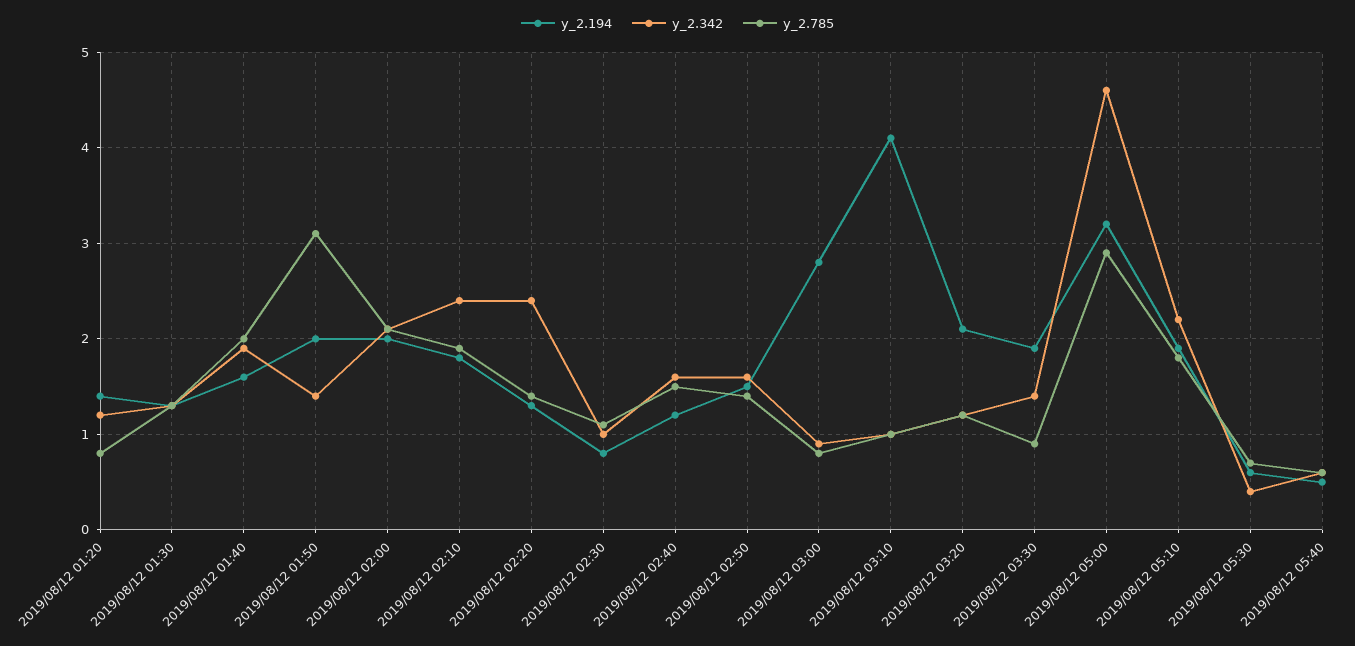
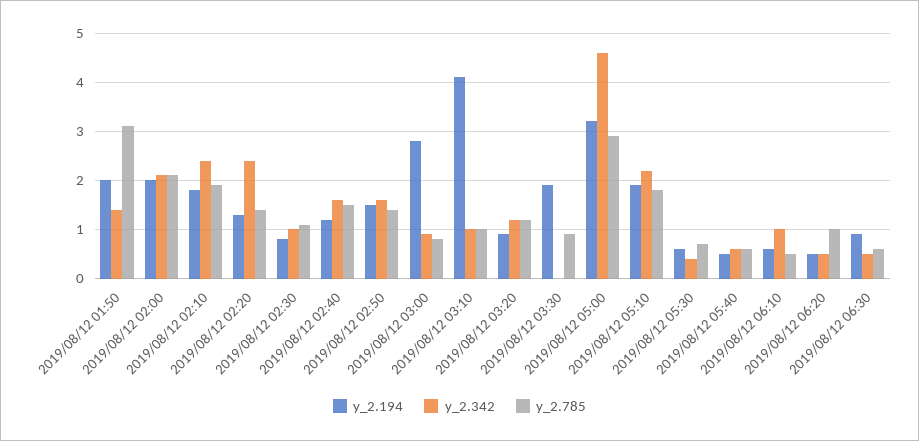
y_2.194, 2019/08/12 01:20: 1.4 -> none
y_2.342, 2019/08/12 01:20: 1.2 -> none
y_2.785, 2019/08/12 01:20: 0.8 -> none
y_2.194, 2019/08/12 01:30: 1.3 -> none
y_2.342, 2019/08/12 01:30: 1.3 -> none
y_2.785, 2019/08/12 01:30: 1.3 -> none
y_2.194, 2019/08/12 01:40: 1.6 -> none
y_2.342, 2019/08/12 01:40: 1.9 -> none
y_2.785, 2019/08/12 01:40: 2 -> none
y_2.194, 2019/08/12 03:20: 2.1 -> 1
y_2.342, 2019/08/12 03:30: 1.4 -> 0
y_2.194, 2019/08/12 06:10: none -> 0.5
y_2.342, 2019/08/12 06:10: none -> 1
y_2.785, 2019/08/12 06:10: none -> 0.5
y_2.194, 2019/08/12 06:20: none -> 0.5
y_2.342, 2019/08/12 06:20: none -> 0.5
y_2.785, 2019/08/12 06:20: none -> 1
y_2.194, 2019/08/12 06:30: none -> 1
y_2.342, 2019/08/12 06:30: none -> 0.5
y_2.785, 2019/08/12 06:30: none -> 0.5

